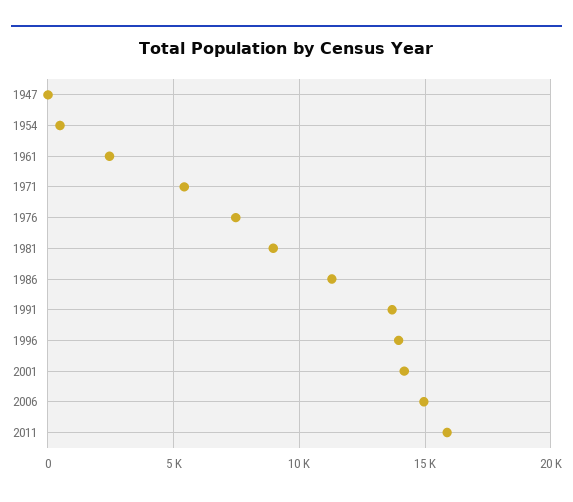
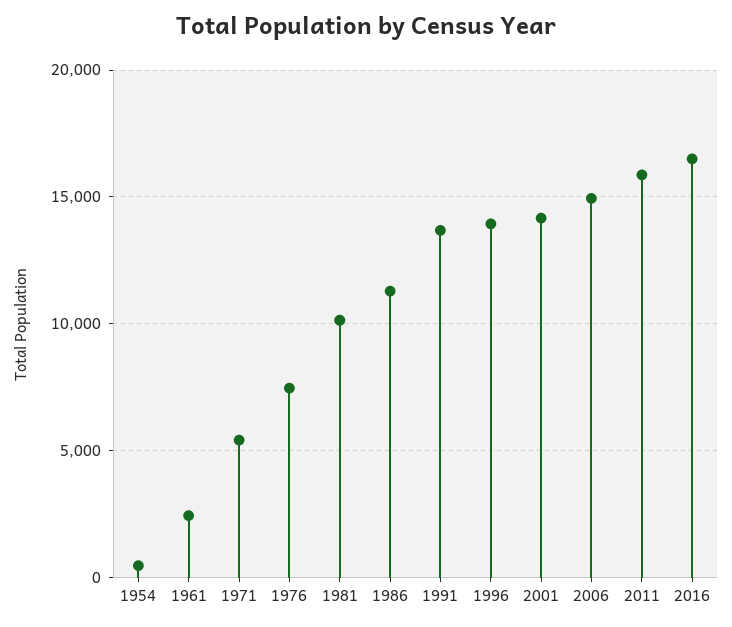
1947: 0 -> none
1981: 9000 -> 10000
2016: none -> 16500

